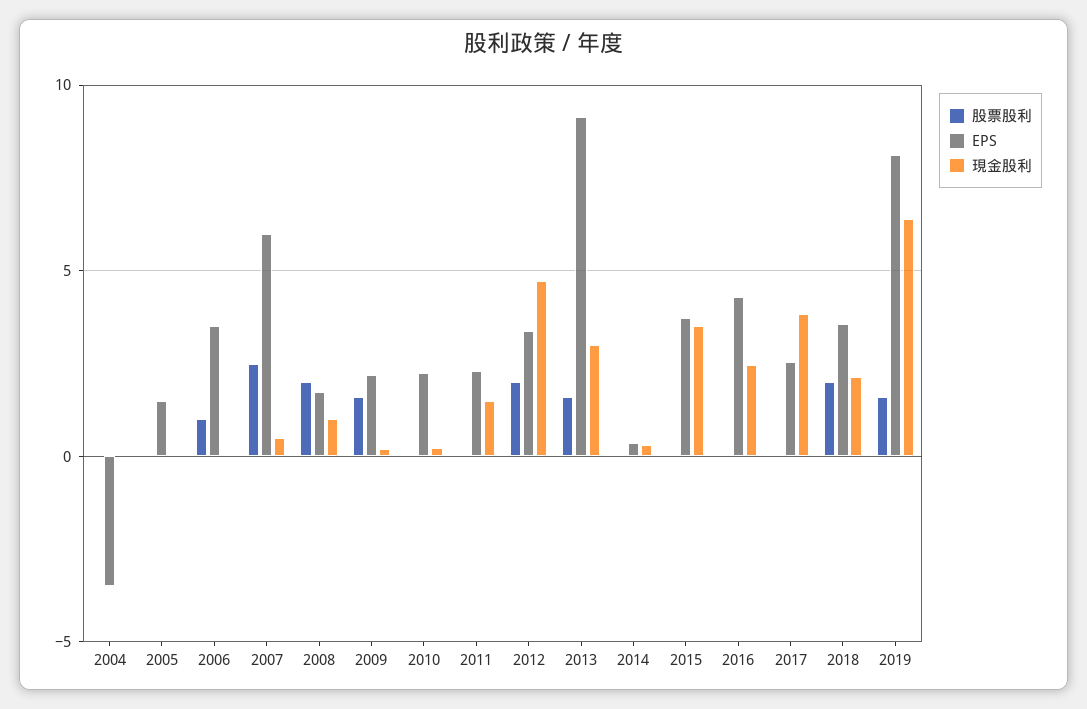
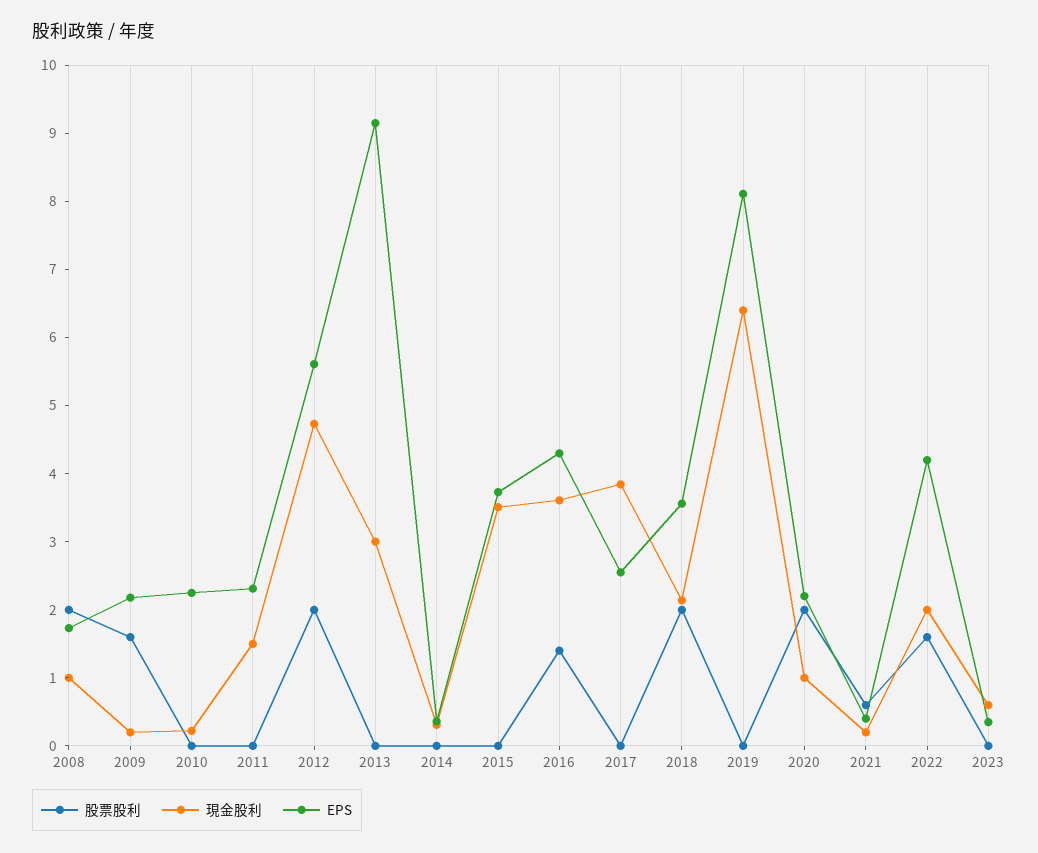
股票股利, 2004: 0 -> none
EPS, 2004: -3.5 -> none
現金股利, 2004: 0 -> none
股票股利, 2005: 0 -> none
EPS, 2005: 1.5 -> none
現金股利, 2005: 0 -> none
股票股利, 2006: 1 -> none
EPS, 2006: 3.5 -> none
現金股利, 2006: 0 -> none
股票股利, 2007: 2.5 -> none
EPS, 2007: 6 -> none
現金股利, 2007: 0.5 -> none
EPS, 2012: 3.5 -> 5.6
股票股利, 2013: 1.5 -> 0
股票股利, 2016: 0 -> 1.4
現金股利, 2016: 2.5 -> 3.6
股票股利, 2019: 1.5 -> 0
股票股利, 2020: none -> 2
現金股利, 2020: none -> 1
EPS, 2020: none -> 2.2
股票股利, 2021: none -> 0.6
現金股利, 2021: none -> 0.2
EPS, 2021: none -> 0.4
股票股利, 2022: none -> 1.6
現金股利, 2022: none -> 2
EPS, 2022: none -> 4.2
股票股利, 2023: none -> 0
現金股利, 2023: none -> 0.6
EPS, 2023: none -> 0.4

